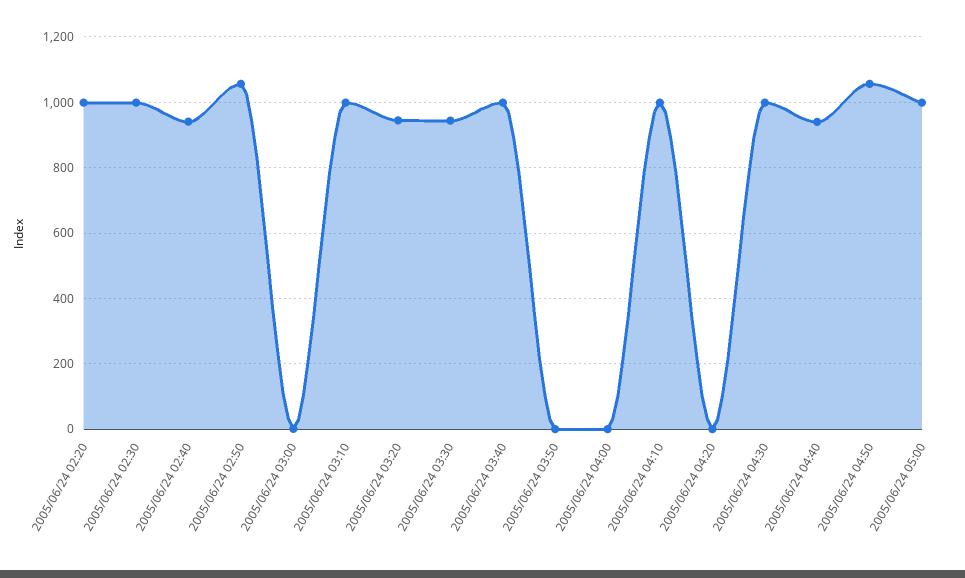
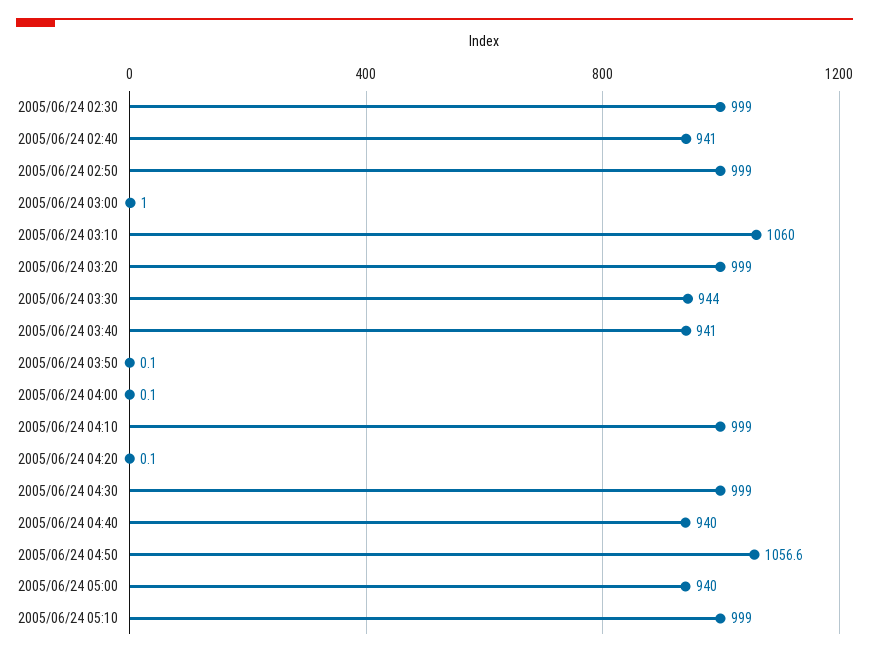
2005/06/24 02:20: 1000 -> none
2005/06/24 02:50: 1060 -> 999
2005/06/24 03:10: 1000 -> 1060
2005/06/24 03:20: 940 -> 999
2005/06/24 03:40: 1000 -> 941
2005/06/24 05:00: 1000 -> 940
2005/06/24 05:10: none -> 999

